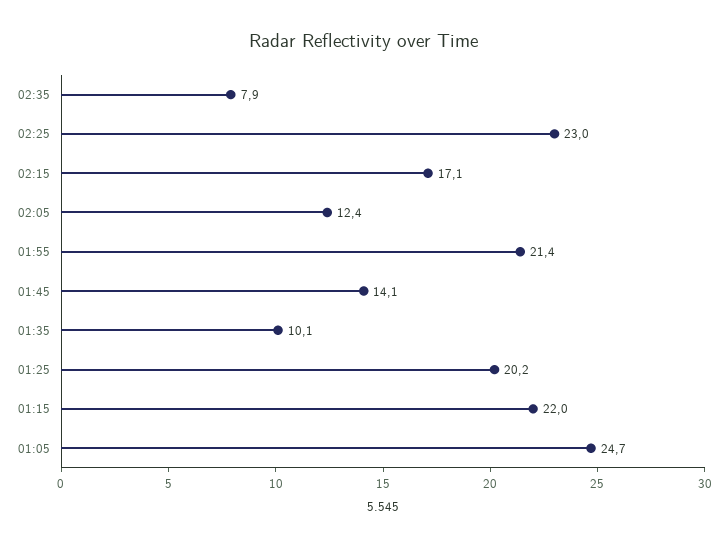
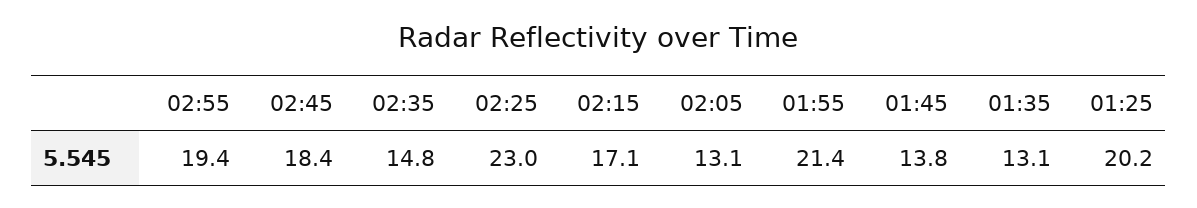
02:35: 7.9 -> 14.8
02:05: 12.4 -> 13.1
01:45: 14.1 -> 13.8
01:35: 10.1 -> 13.1
01:15: 22 -> none
01:05: 24.7 -> none
02:55: none -> 19.4
02:45: none -> 18.4

